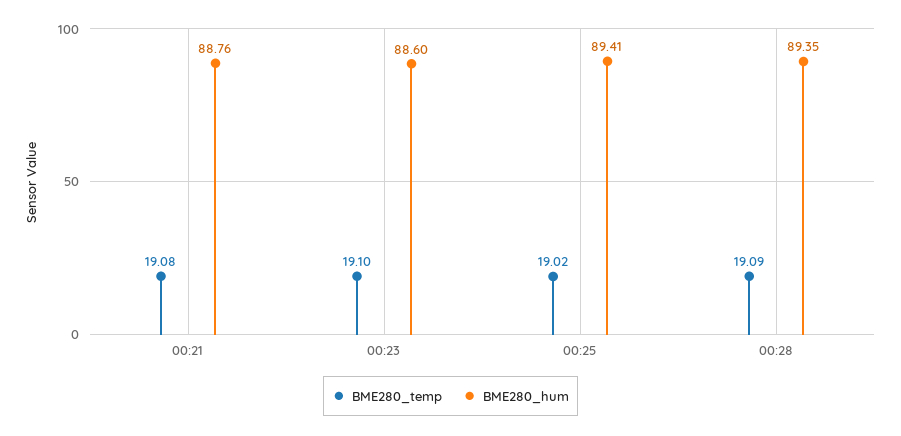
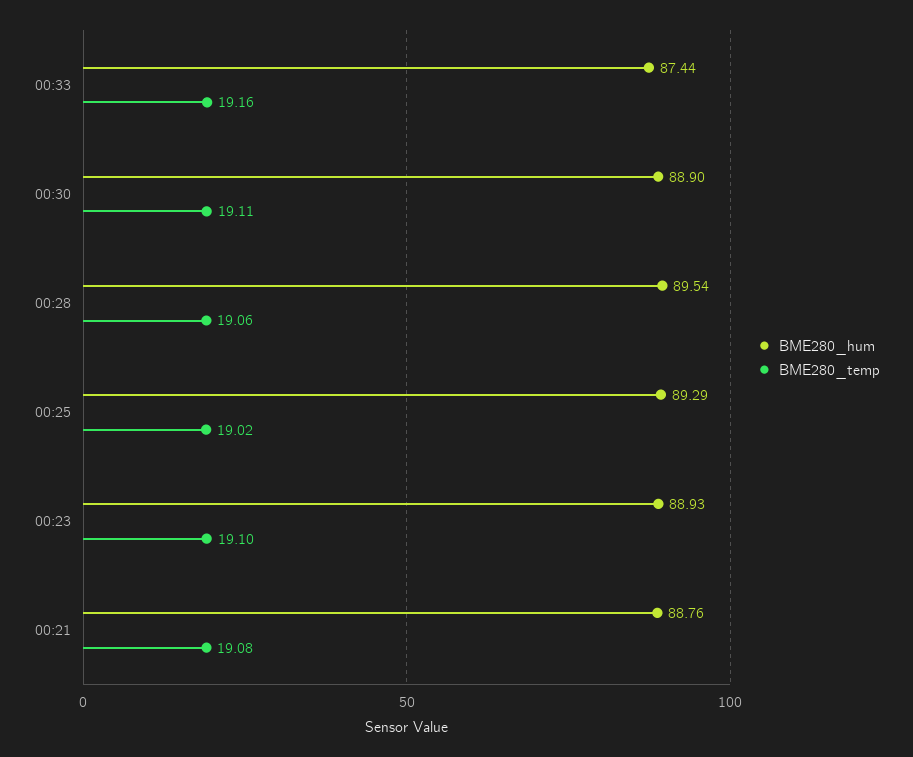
BME280_hum, 00:23: 88.6 -> 88.93
BME280_hum, 00:25: 89.41 -> 89.29
BME280_temp, 00:28: 19.09 -> 19.06
BME280_hum, 00:28: 89.35 -> 89.54
BME280_hum, 00:33: none -> 87.44
BME280_temp, 00:33: none -> 19.16
BME280_hum, 00:30: none -> 88.9
BME280_temp, 00:30: none -> 19.11

